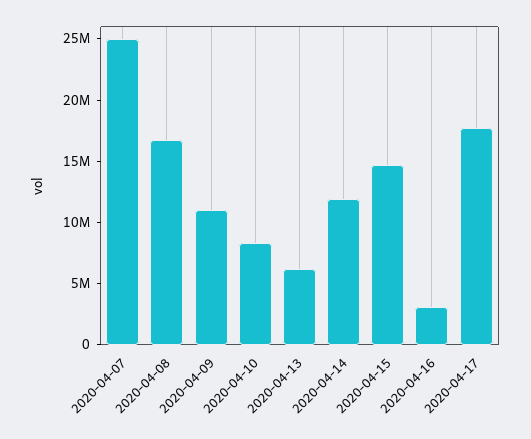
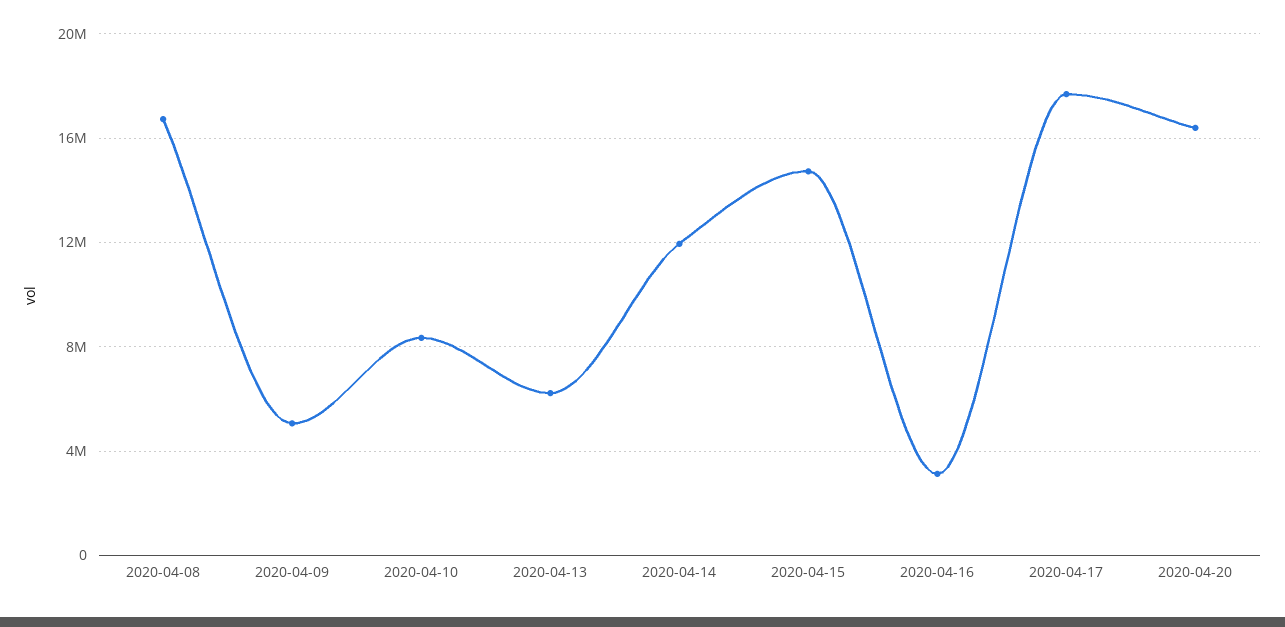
2020-04-07: 25000000 -> none
2020-04-09: 11000000 -> 5000000
2020-04-20: none -> 16500000

